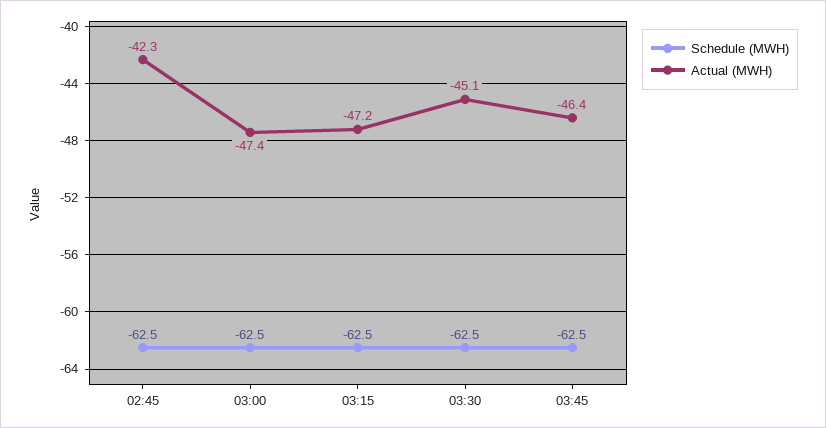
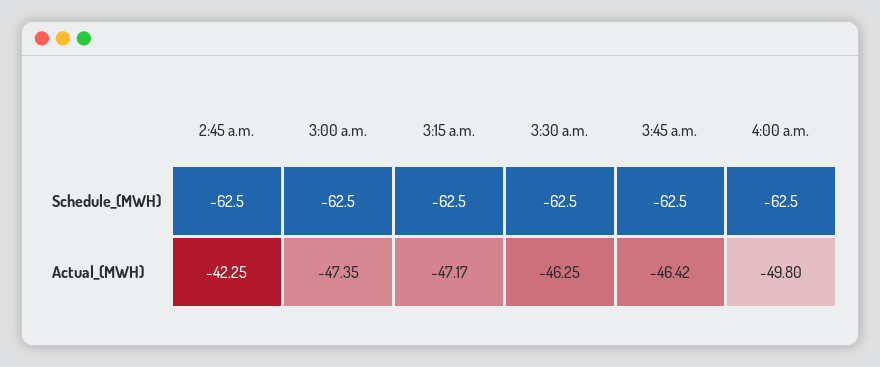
Actual (MWH), 03:30: -45.1 -> -46.25
Schedule (MWH), 4:00 a.m.: none -> -62.5
Actual (MWH), 4:00 a.m.: none -> -49.8

